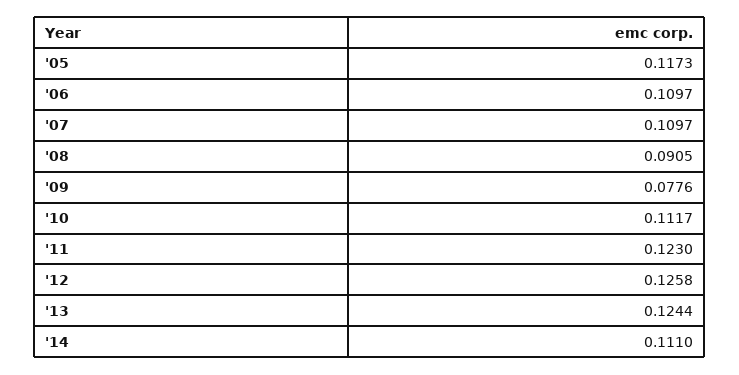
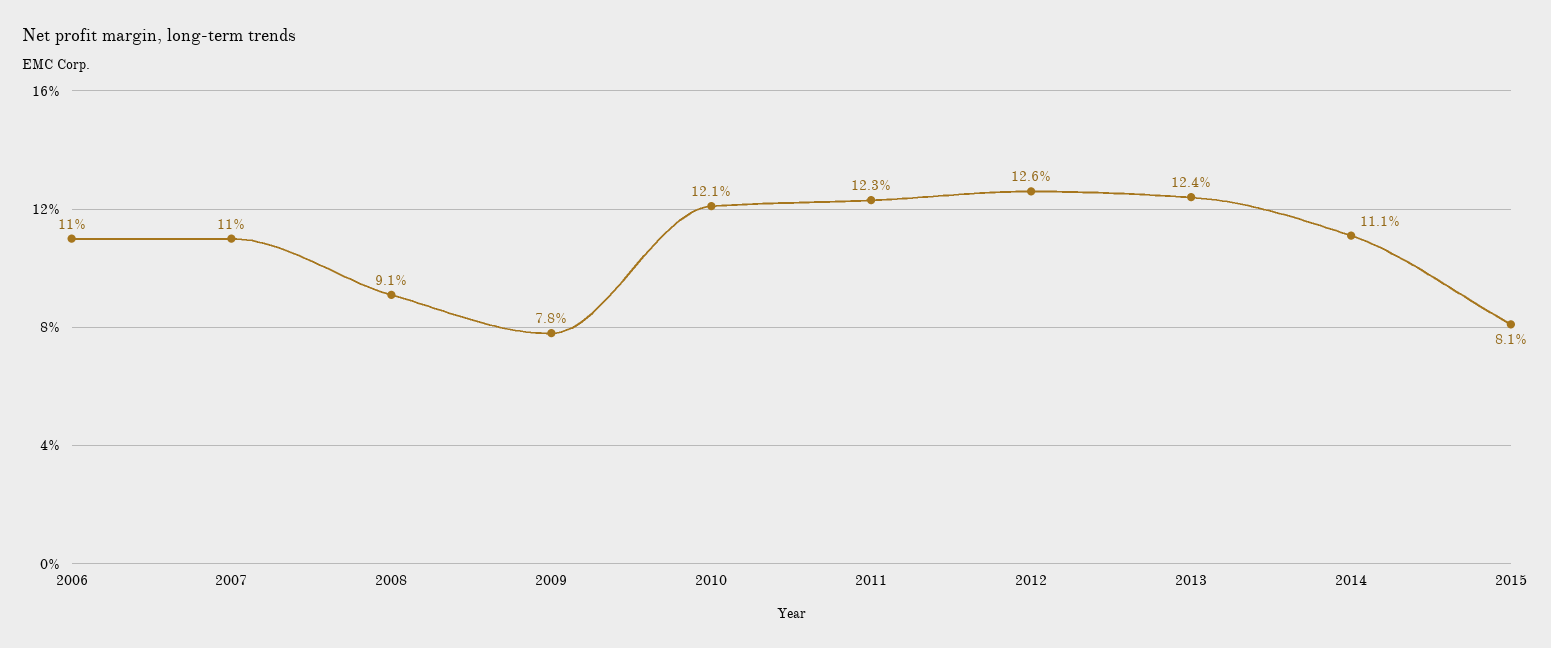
'05: 0.1173 -> none
'10: 0.1117 -> 0.121
2015: none -> 0.081

